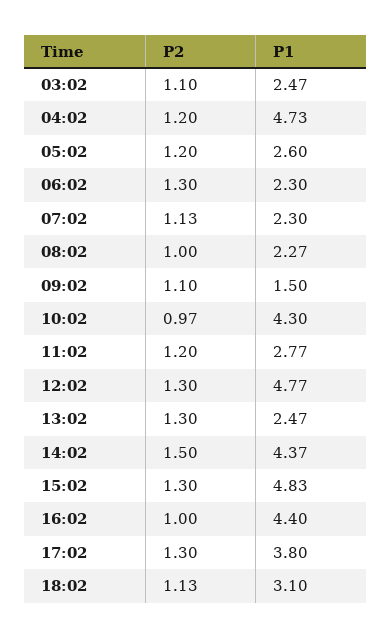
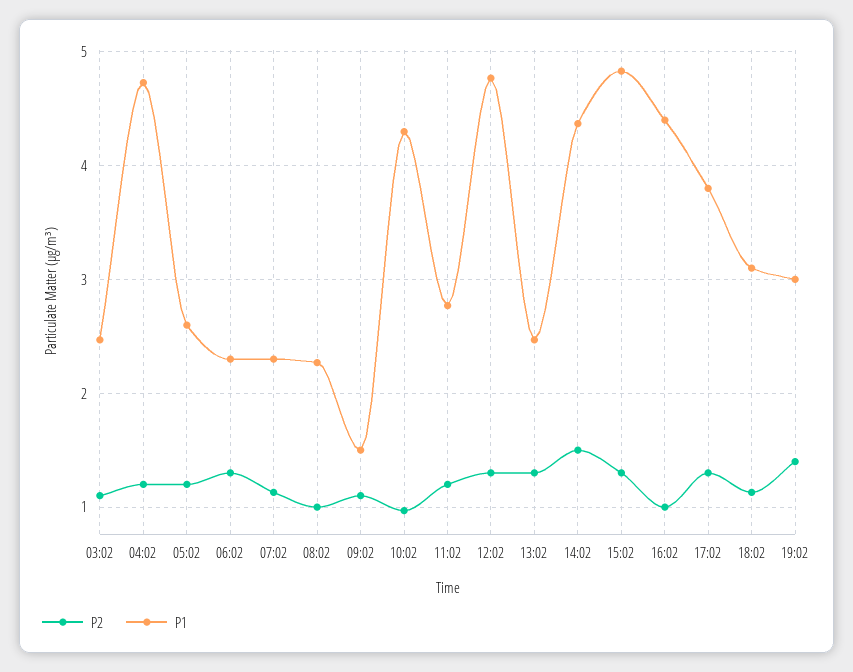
P2, 19:02: none -> 1.4
P1, 19:02: none -> 3

